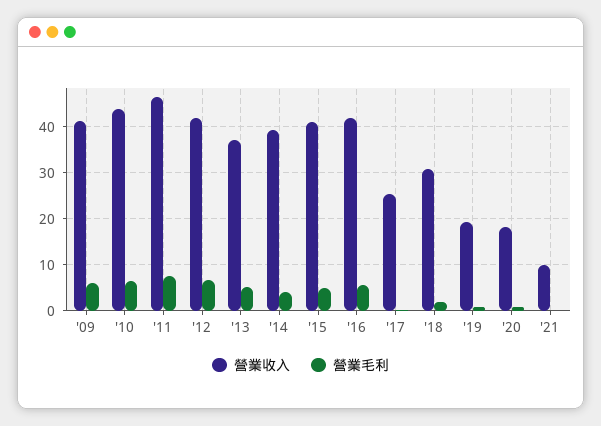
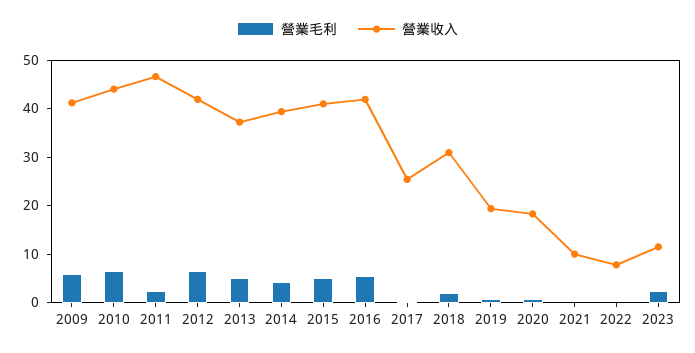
營業毛利, '11: 8 -> 2
營業毛利, 2022: none -> 0
營業收入, 2022: none -> 8
營業毛利, 2023: none -> 2
營業收入, 2023: none -> 12

